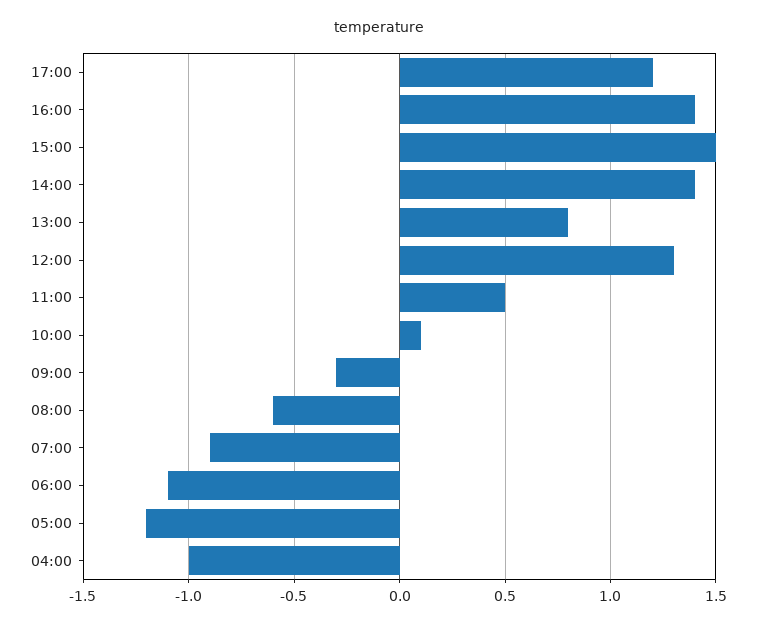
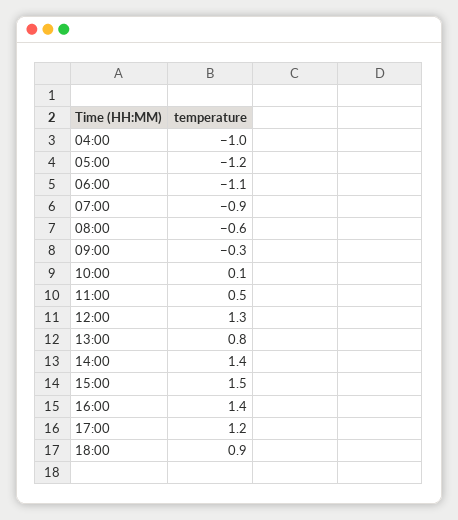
18:00: none -> 0.9

